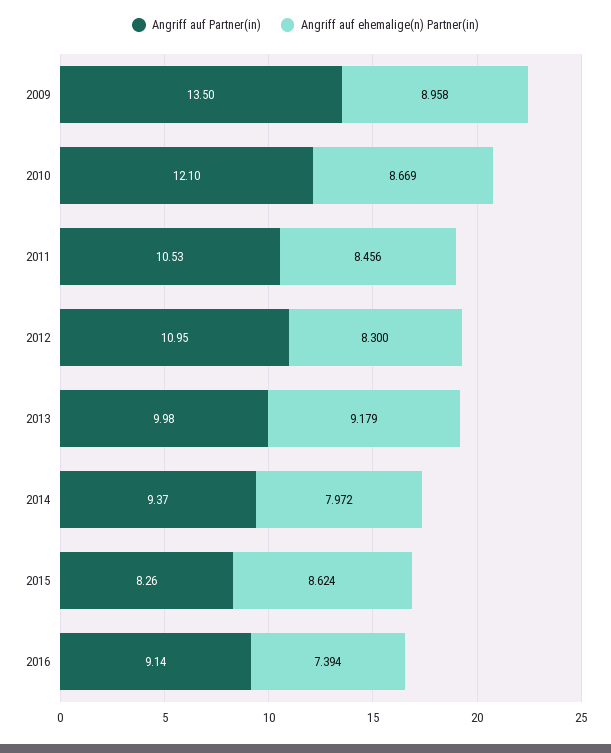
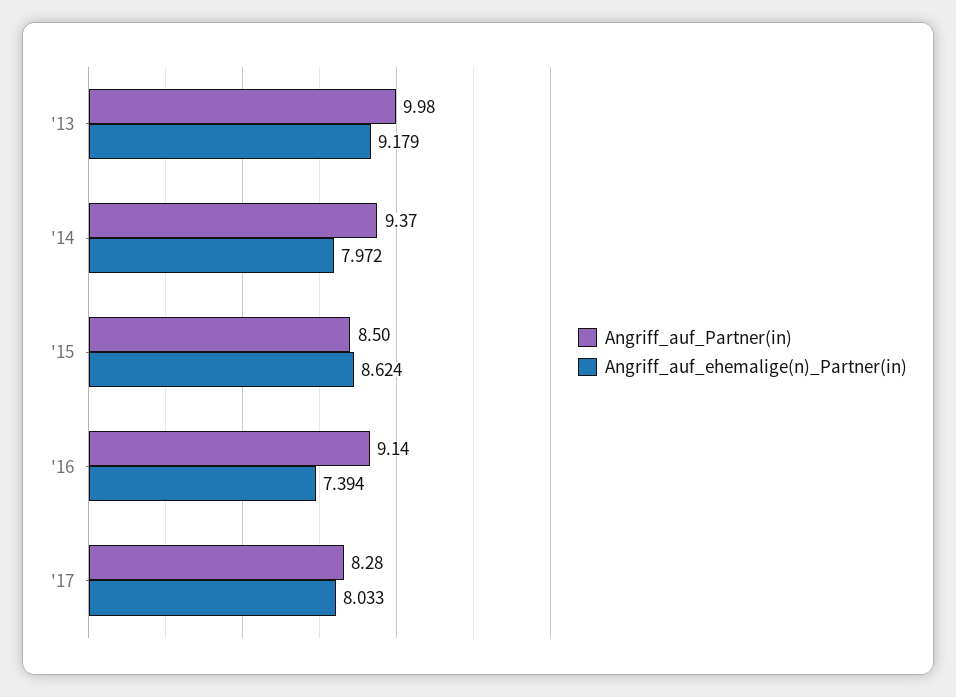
Angriff auf Partner(in), 2009: 13.5 -> none
Angriff auf ehemalige(n) Partner(in), 2009: 8.958 -> none
Angriff auf Partner(in), 2010: 12.1 -> none
Angriff auf ehemalige(n) Partner(in), 2010: 8.669 -> none
Angriff auf Partner(in), 2011: 10.53 -> none
Angriff auf ehemalige(n) Partner(in), 2011: 8.456 -> none
Angriff auf Partner(in), 2012: 10.95 -> none
Angriff auf ehemalige(n) Partner(in), 2012: 8.3 -> none
Angriff auf Partner(in), 2015: 8.26 -> 8.5
Angriff auf Partner(in), '17: none -> 8.28
Angriff auf ehemalige(n) Partner(in), '17: none -> 8.033

